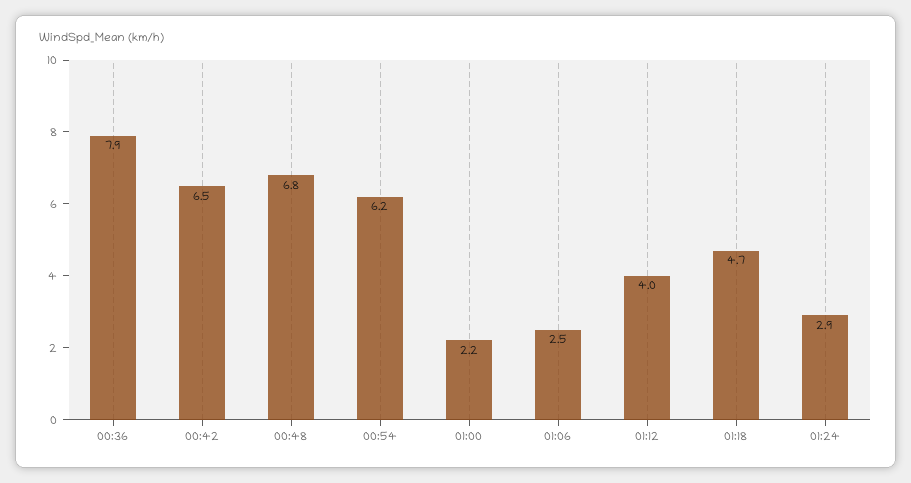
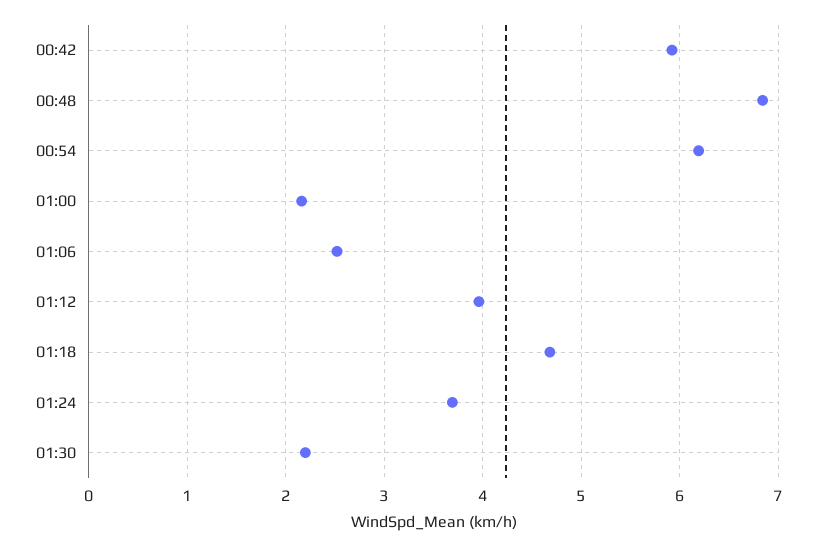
00:36: 7.9 -> none
00:42: 6.5 -> 5.9
01:24: 2.9 -> 3.7
01:30: none -> 2.2

